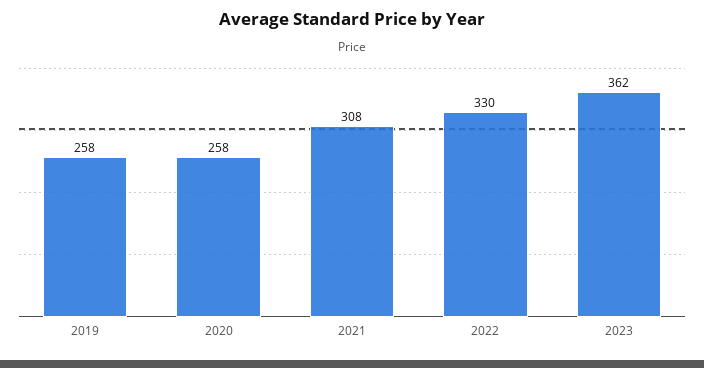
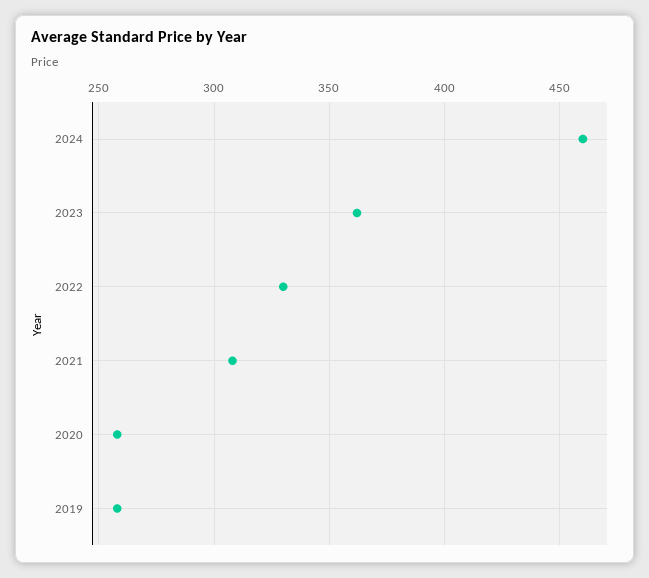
2024: none -> 460

